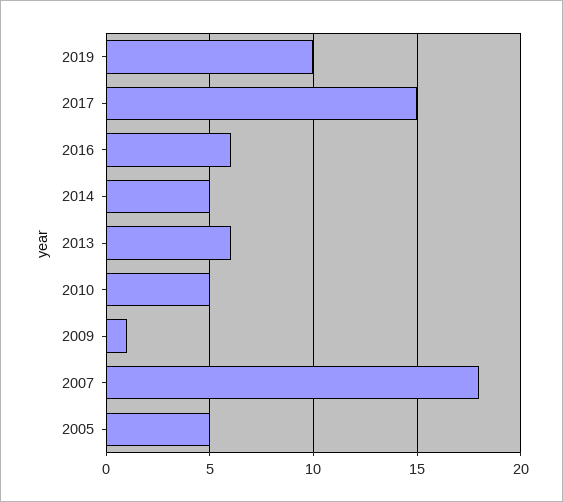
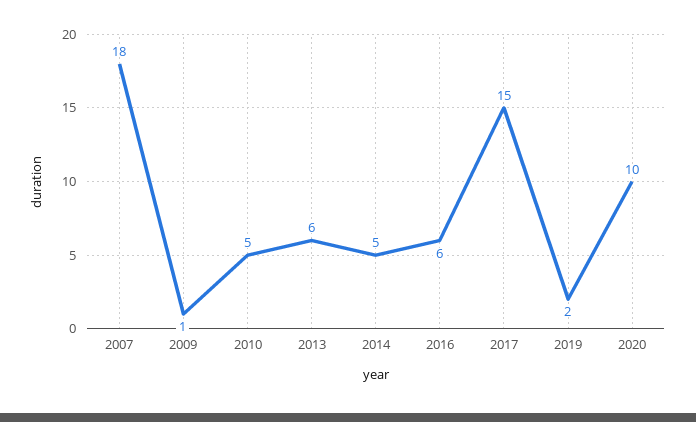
2019: 10 -> 2
2005: 5 -> none
2020: none -> 10

